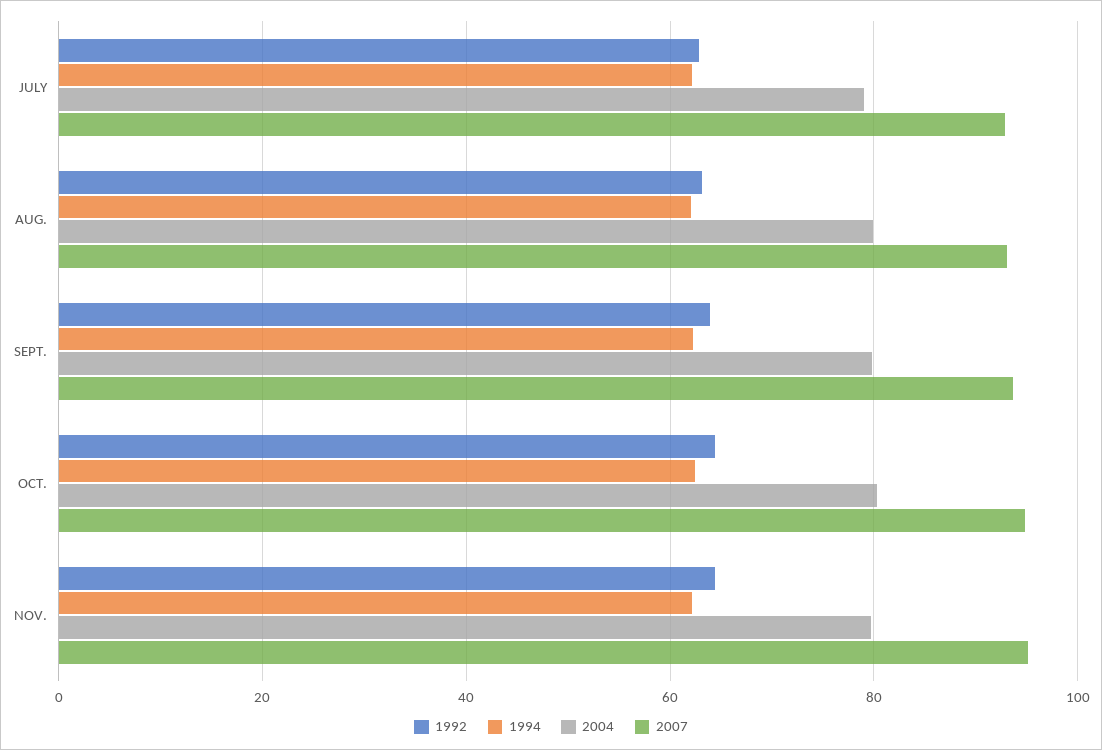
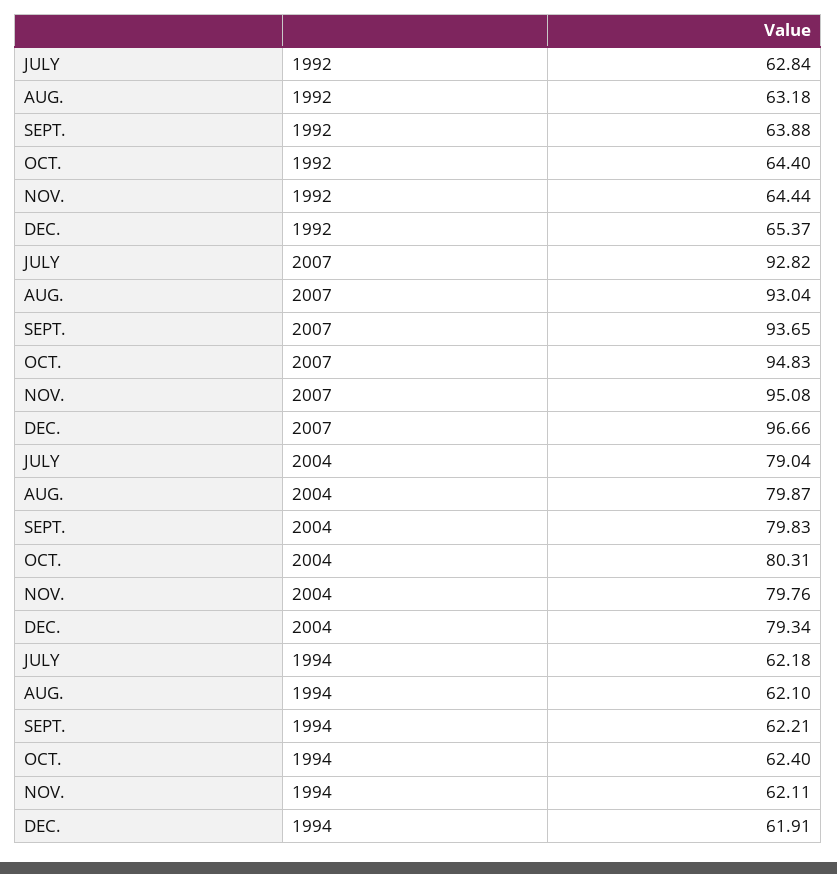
1992, DEC.: none -> 65.37
2007, DEC.: none -> 96.66
2004, DEC.: none -> 79.34
1994, DEC.: none -> 61.91

